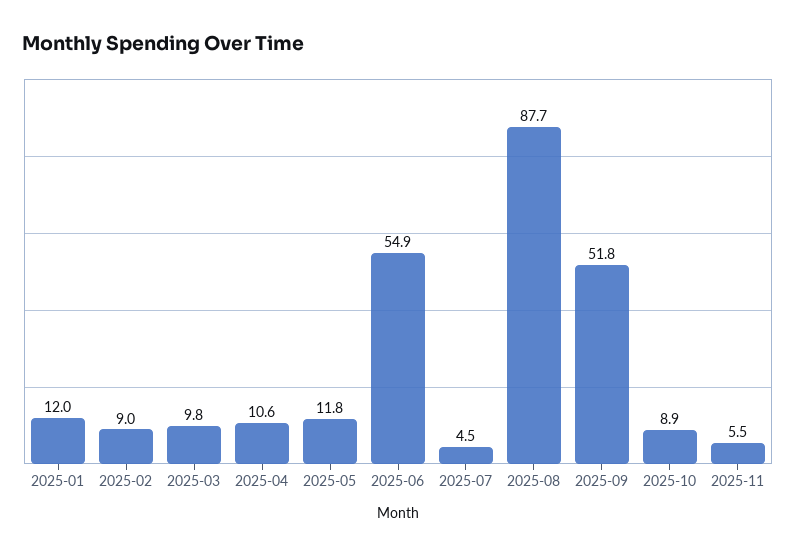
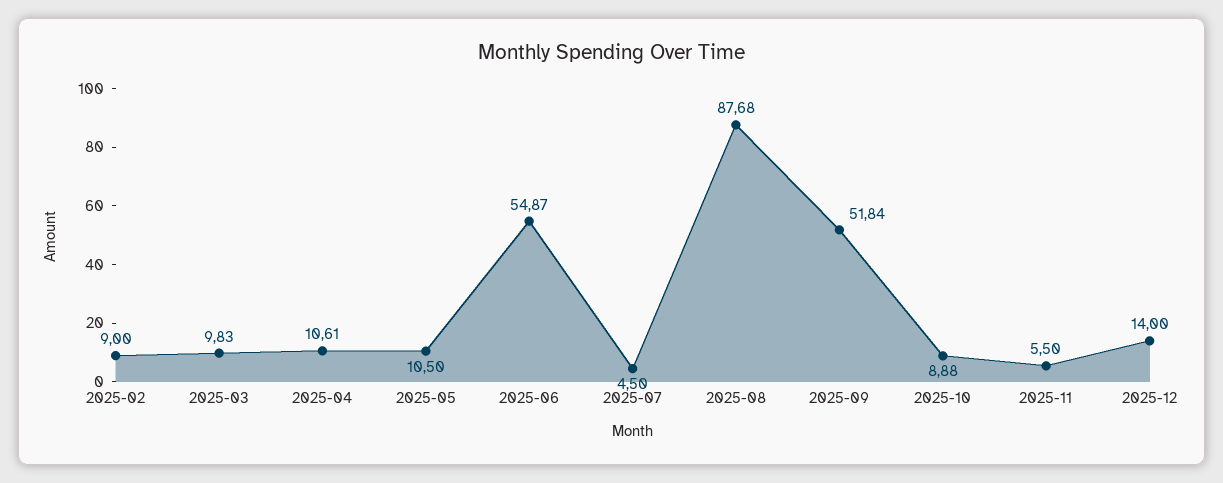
2025-01: 12 -> none
2025-05: 11.8 -> 10.5
2025-12: none -> 14

